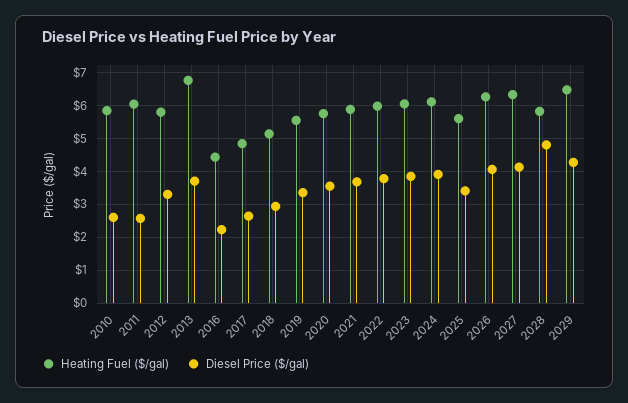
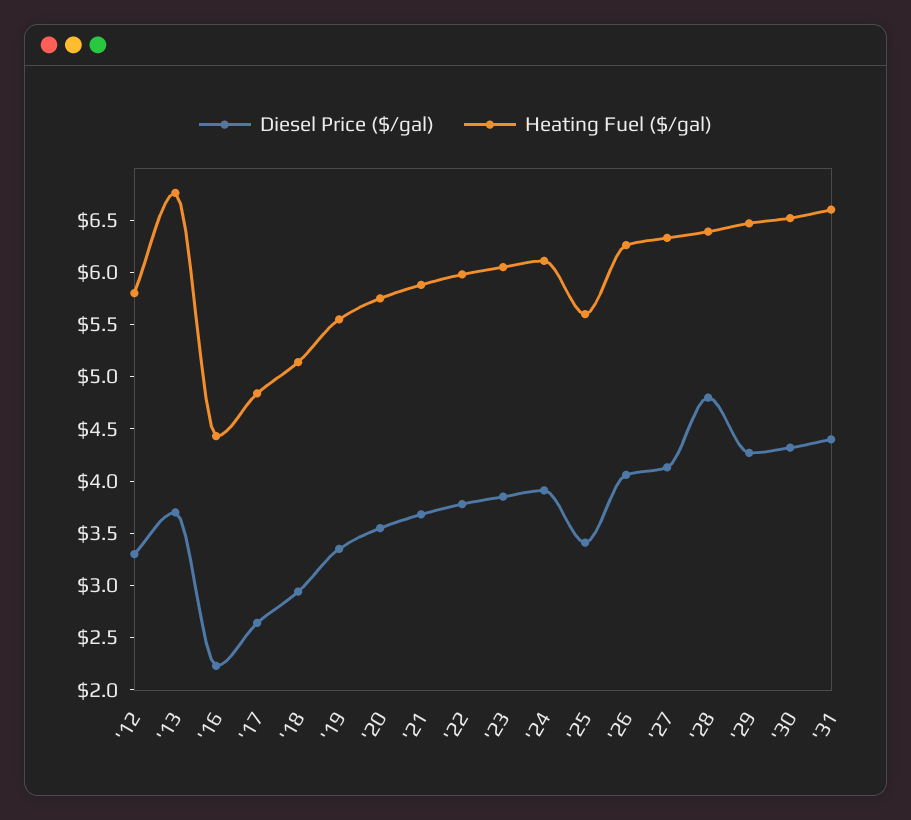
Heating Fuel ($/gal), 2010: 5.8 -> none
Diesel Price ($/gal), 2010: 2.6 -> none
Heating Fuel ($/gal), 2011: 6 -> none
Diesel Price ($/gal), 2011: 2.6 -> none
Heating Fuel ($/gal), 2028: 5.8 -> 6.4
Diesel Price ($/gal), '30: none -> 4.3
Heating Fuel ($/gal), '30: none -> 6.5
Diesel Price ($/gal), '31: none -> 4.4
Heating Fuel ($/gal), '31: none -> 6.6

